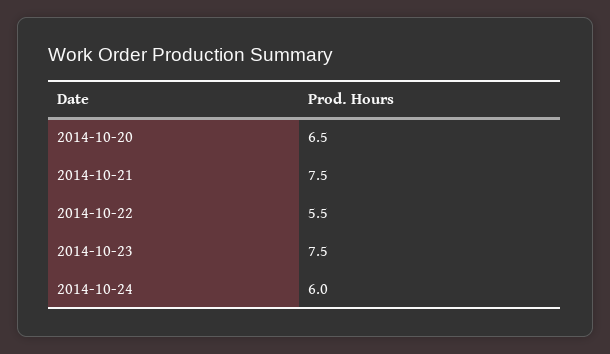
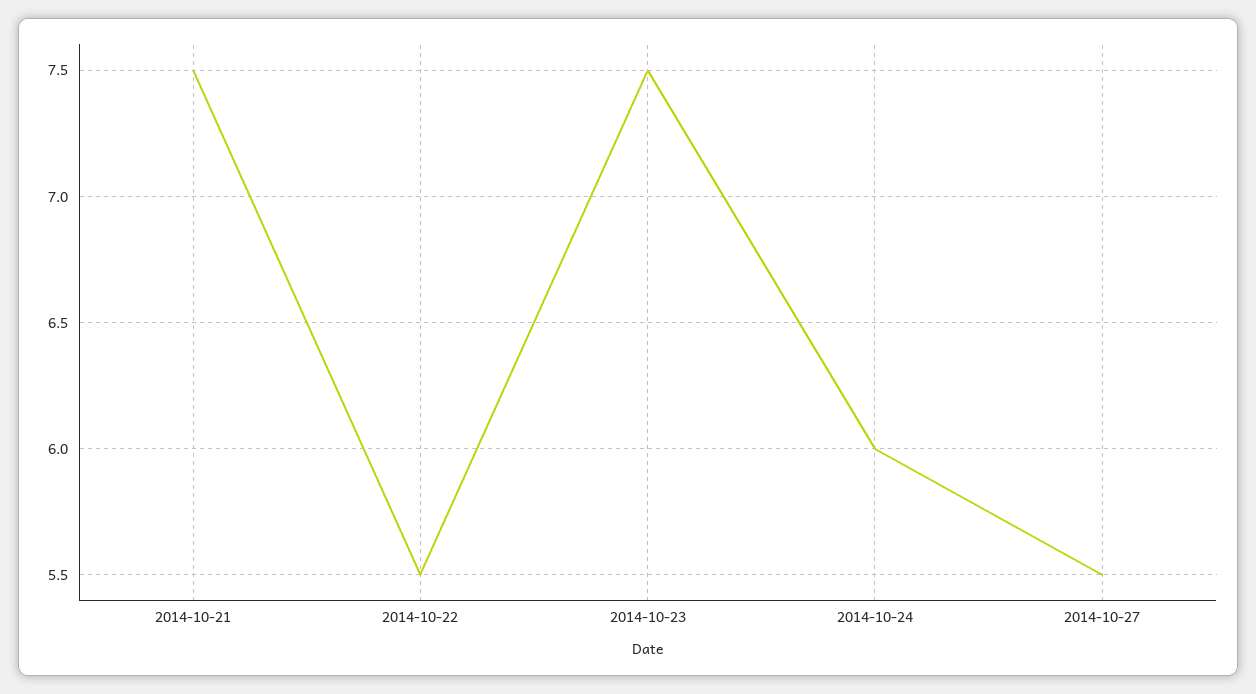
2014-10-20: 6.5 -> none
2014-10-27: none -> 5.5

